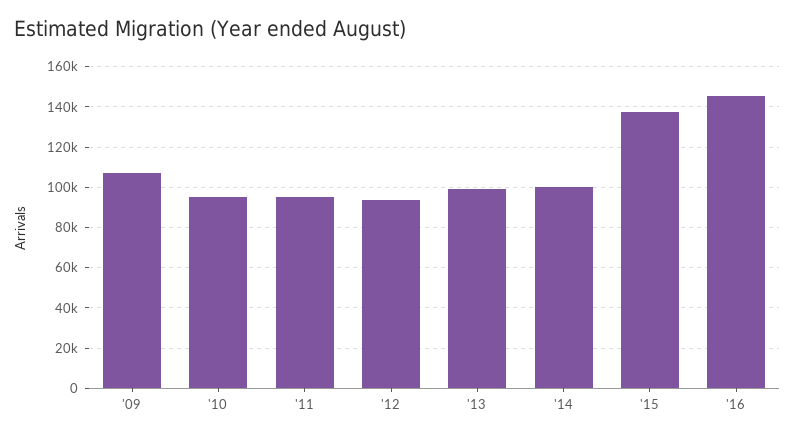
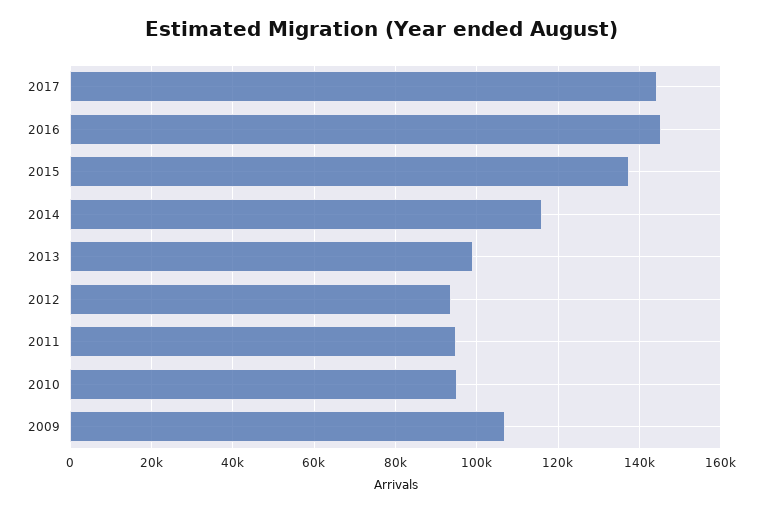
'14: 100000 -> 116000
2017: none -> 144000

